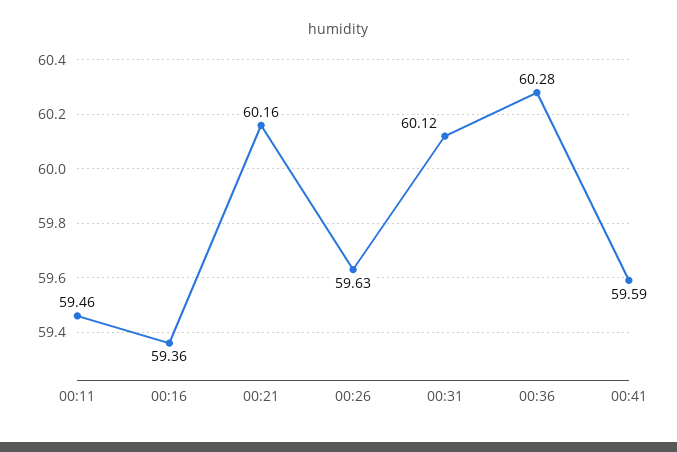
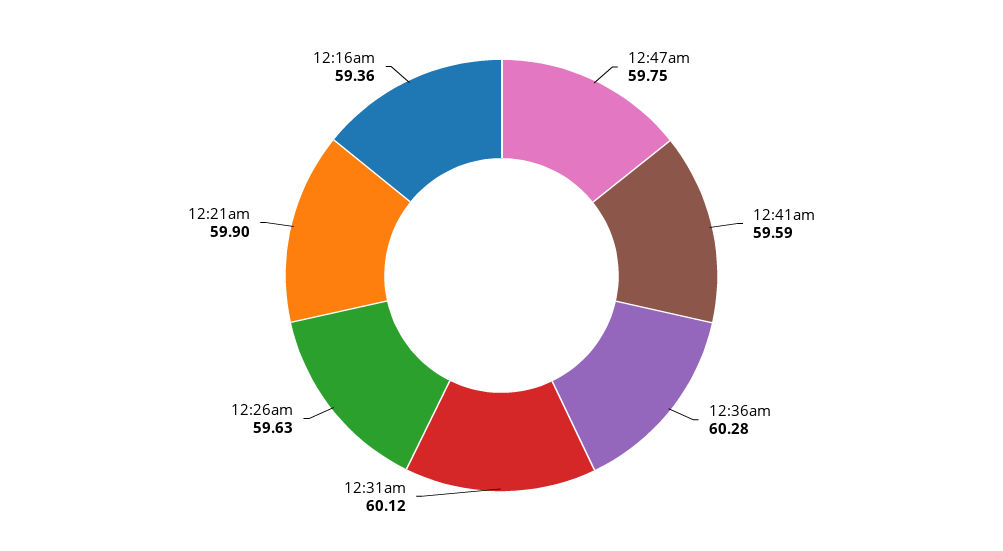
00:11: 59.46 -> none
00:21: 60.16 -> 59.9
12:47am: none -> 59.75

